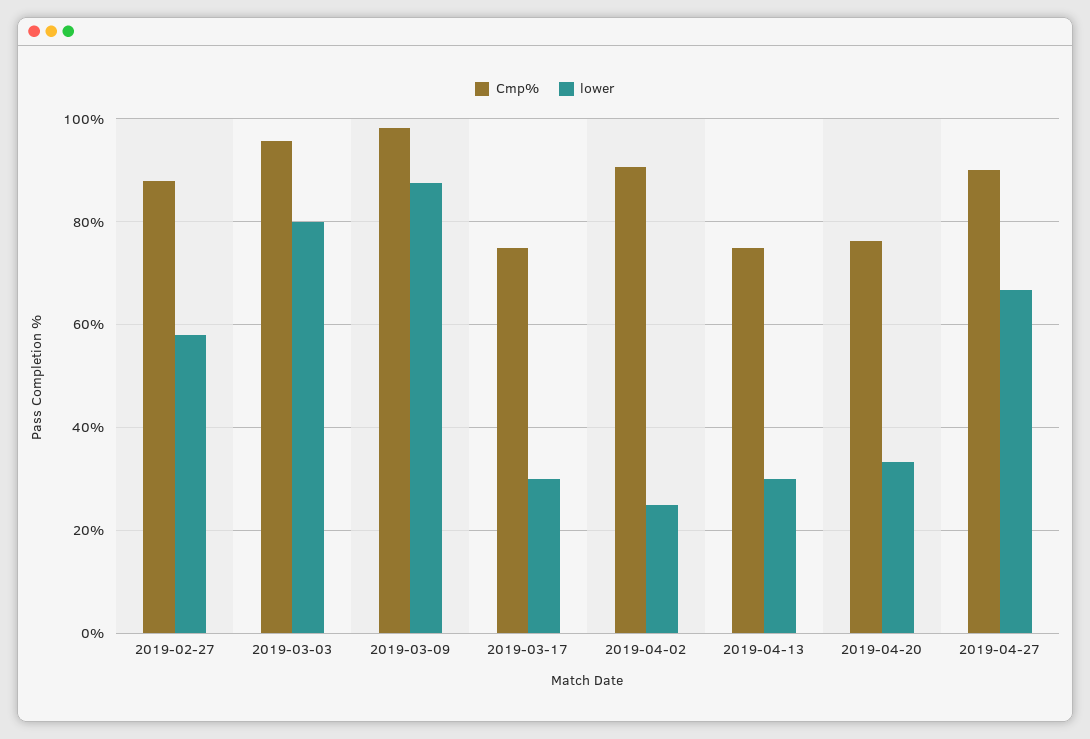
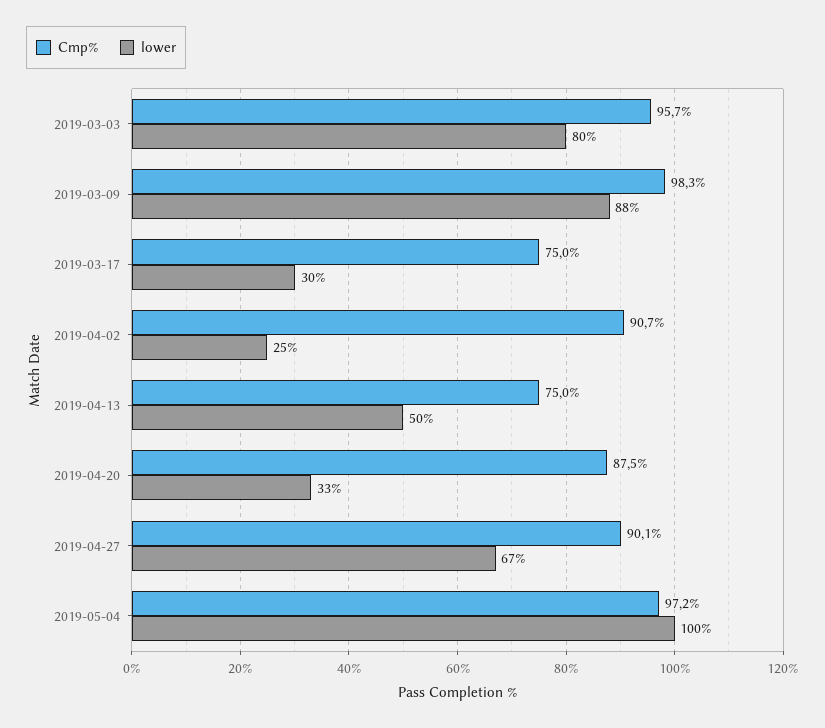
Cmp%, 2019-02-27: 88 -> none
lower, 2019-02-27: 58 -> none
lower, 2019-04-13: 30 -> 50
Cmp%, 2019-04-20: 76 -> 87.5
Cmp%, 2019-05-04: none -> 97.2
lower, 2019-05-04: none -> 100

